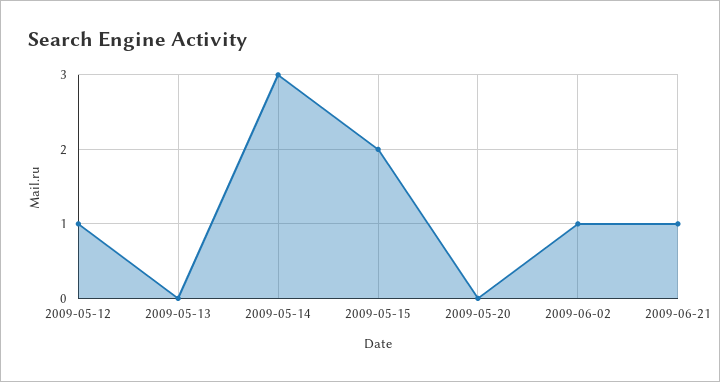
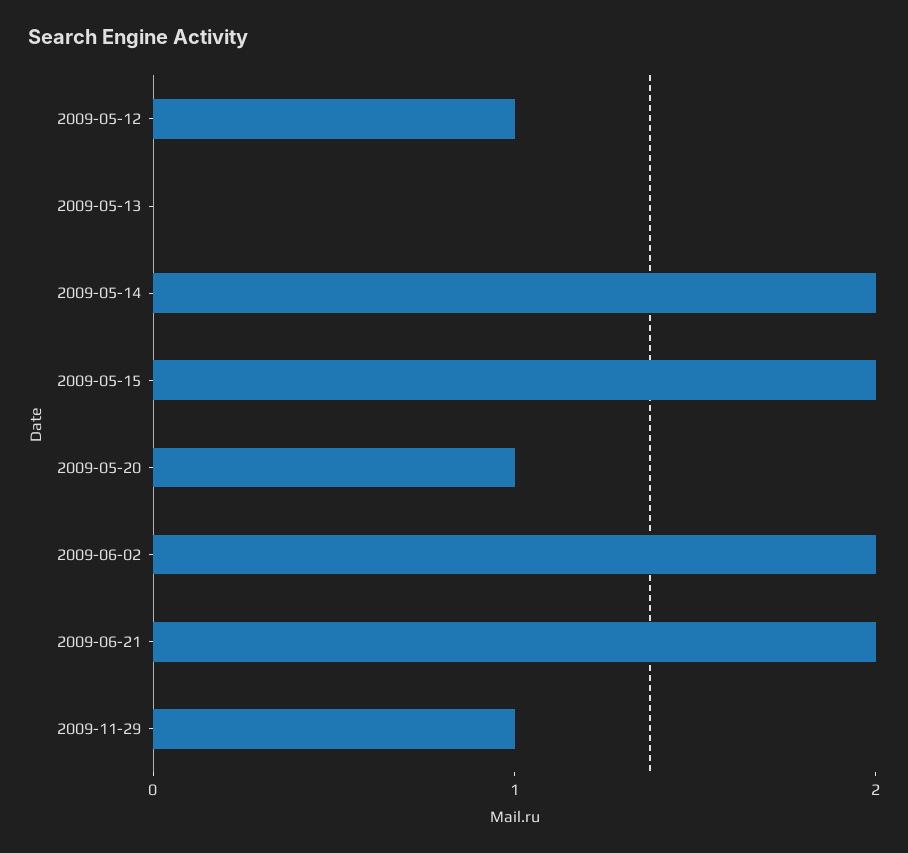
2009-05-14: 3 -> 2
2009-05-20: 0 -> 1
2009-06-02: 1 -> 2
2009-06-21: 1 -> 2
2009-11-29: none -> 1

